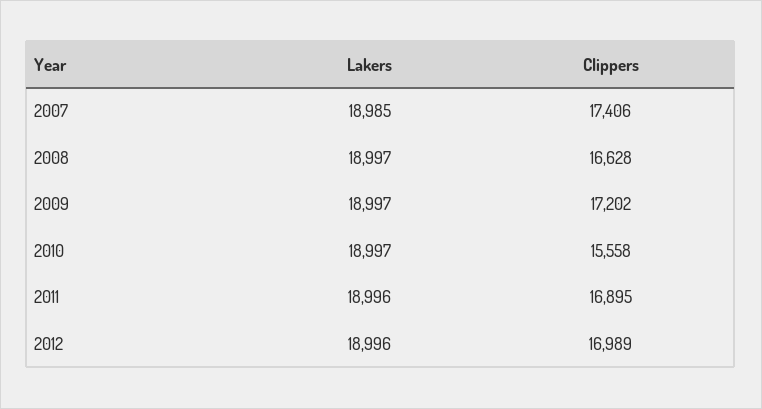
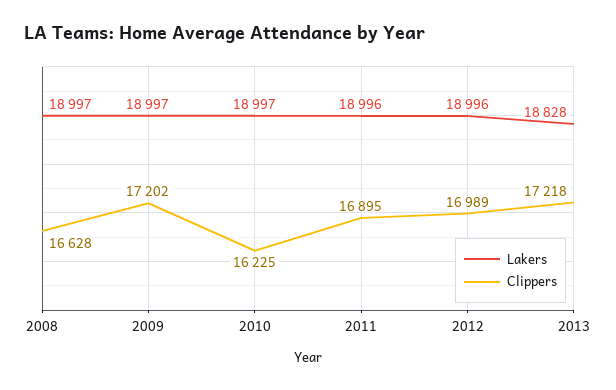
Lakers, 2007: 18985 -> none
Clippers, 2007: 17406 -> none
Clippers, 2010: 15558 -> 16225
Lakers, 2013: none -> 18828
Clippers, 2013: none -> 17218

